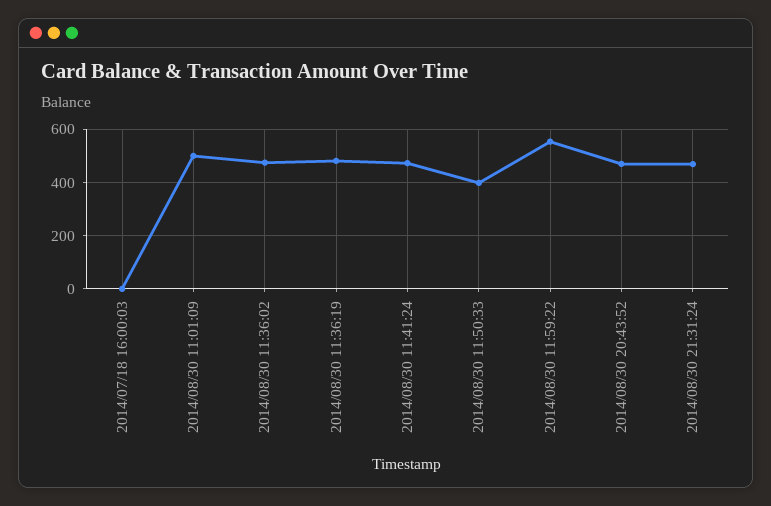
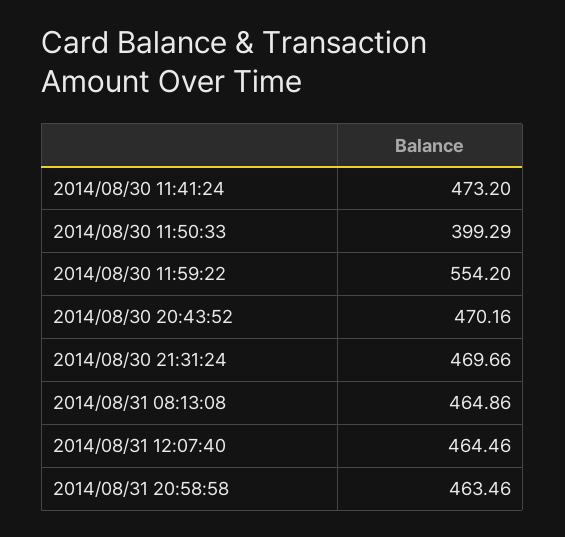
2014/07/18 16:00:03: 0 -> none
2014/08/30 11:01:09: 500 -> none
2014/08/30 11:36:02: 475 -> none
2014/08/30 11:36:19: 475 -> none
2014/08/31 08:13:08: none -> 464.86
2014/08/31 12:07:40: none -> 464.46
2014/08/31 20:58:58: none -> 463.46

